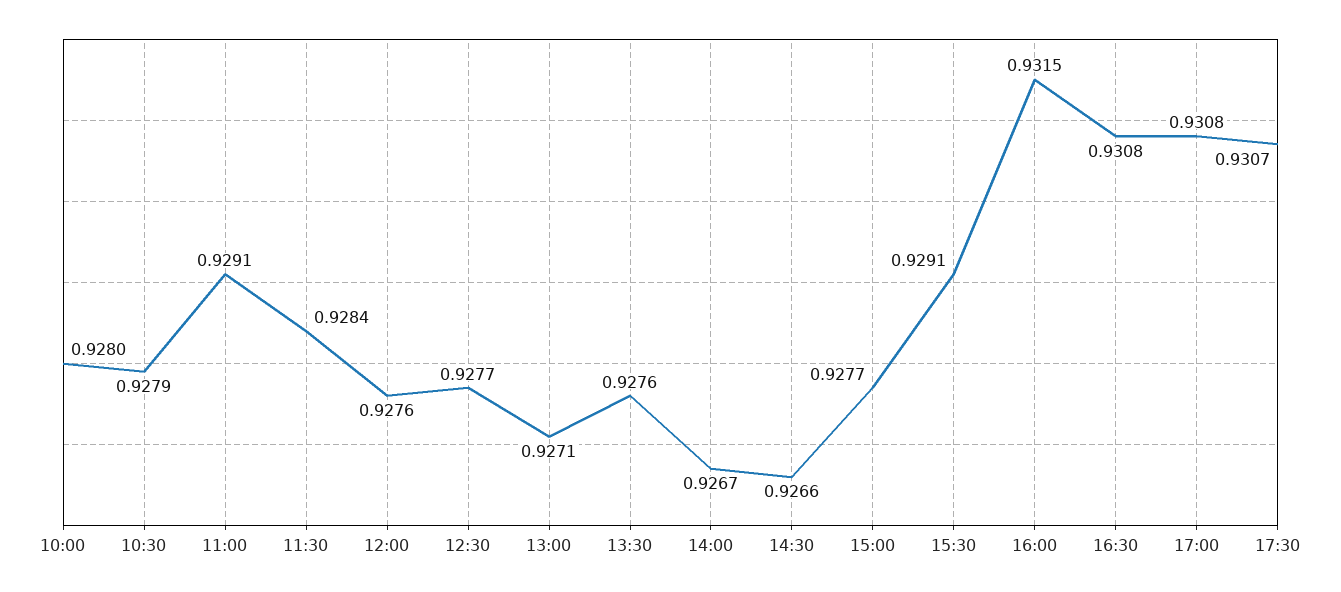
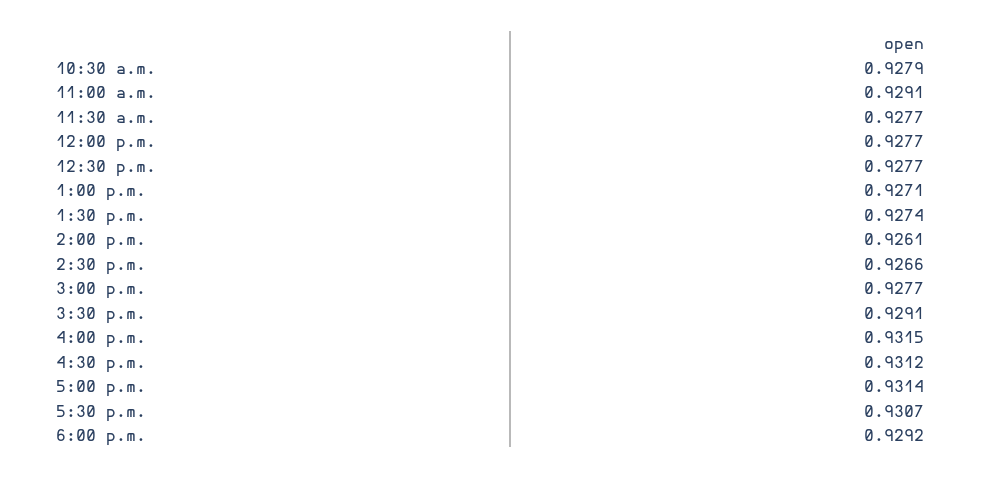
10:00: 0.928 -> none
11:30: 0.9284 -> 0.9277
12:00: 0.9276 -> 0.9277
13:30: 0.9276 -> 0.9274
14:00: 0.9267 -> 0.9261
16:30: 0.9308 -> 0.9312
17:00: 0.9308 -> 0.9314
6:00 p.m.: none -> 0.9292

